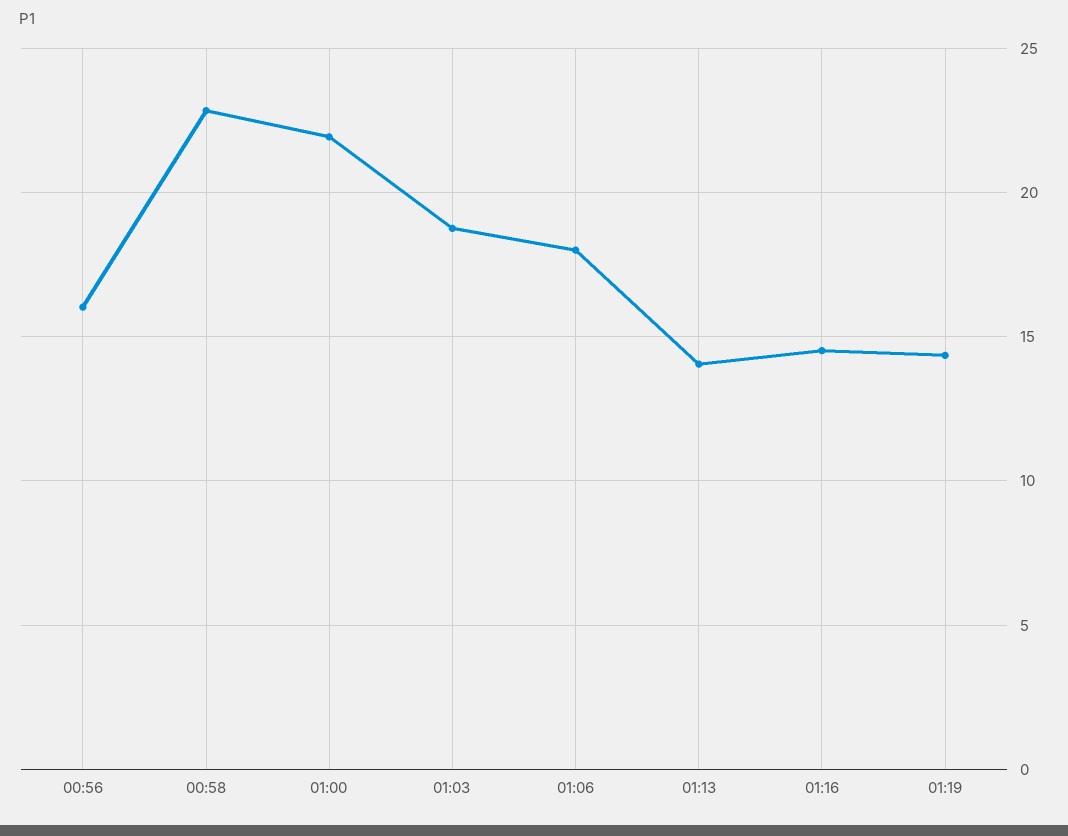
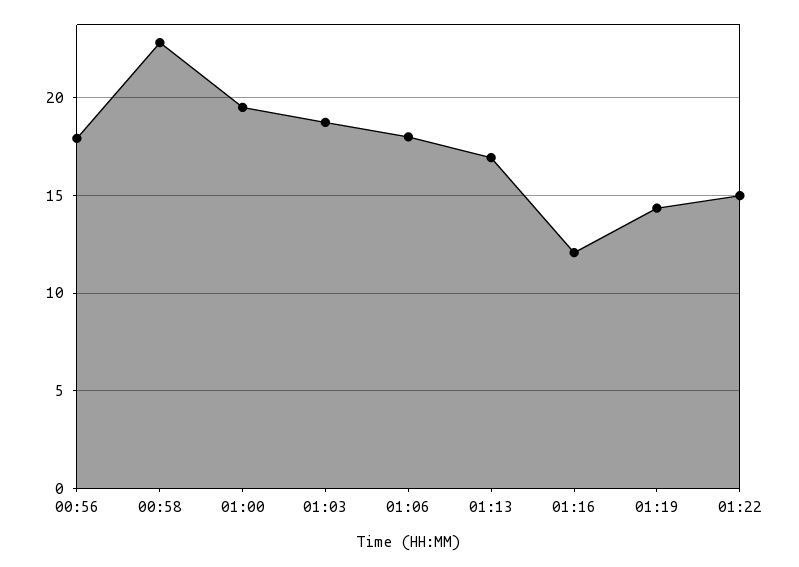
00:56: 16 -> 18
01:00: 22 -> 19.5
01:13: 14 -> 17
01:16: 14.5 -> 12
01:22: none -> 15

